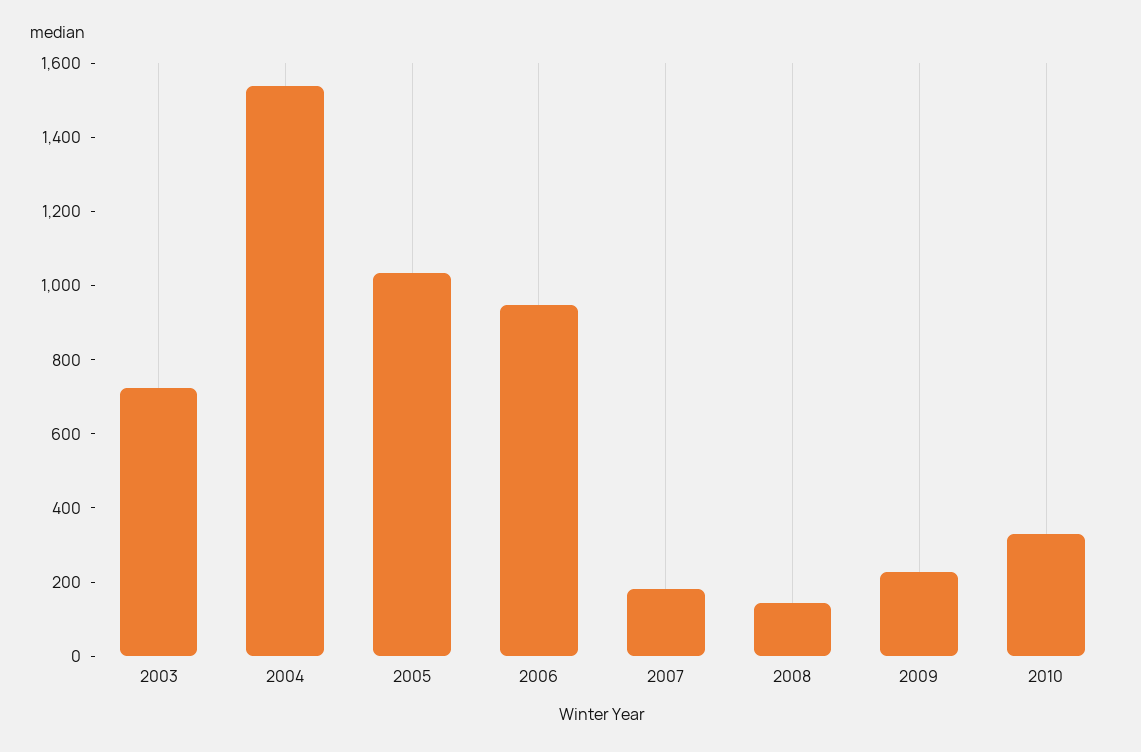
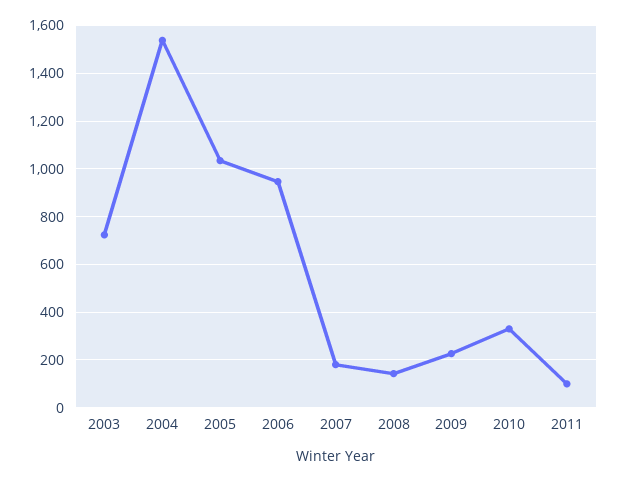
2011: none -> 100

